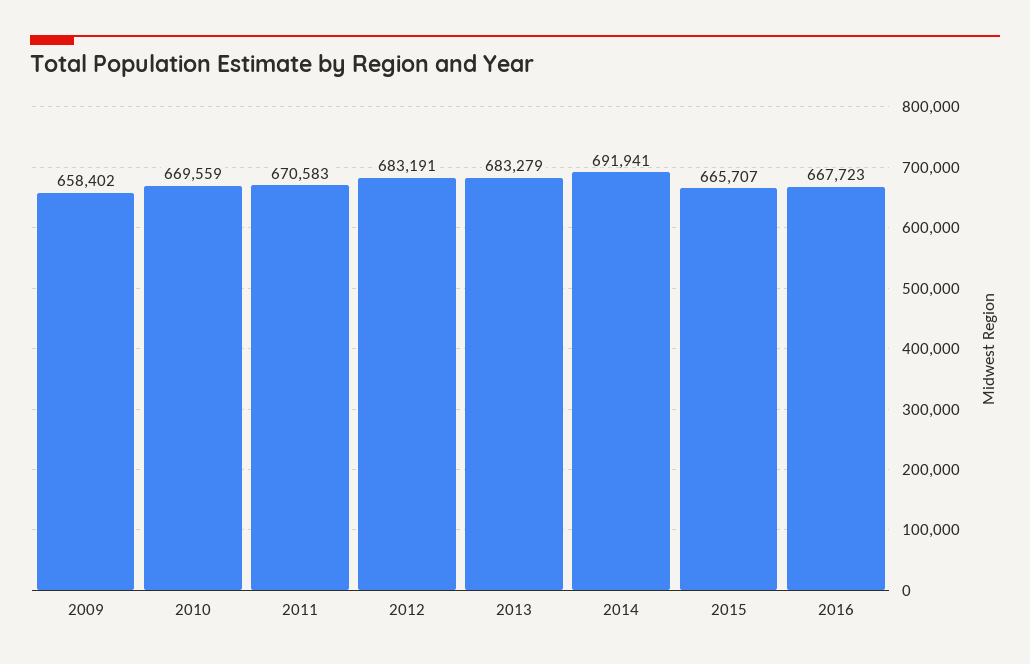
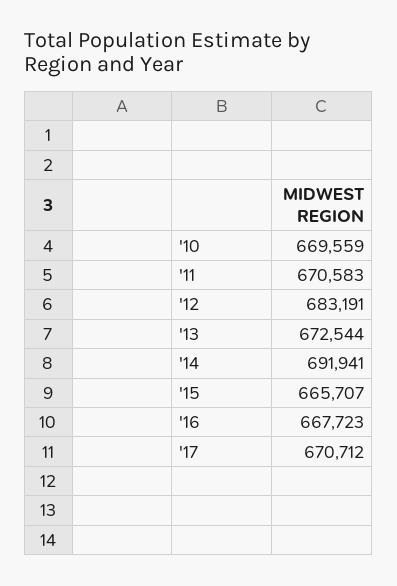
2009: 658402 -> none
2013: 683279 -> 672544
'17: none -> 670712

